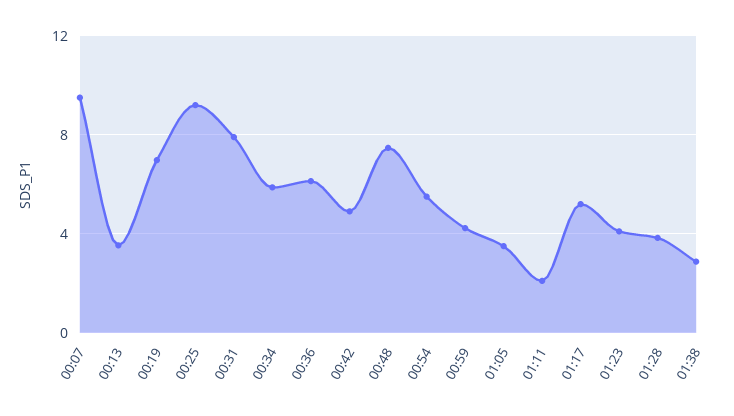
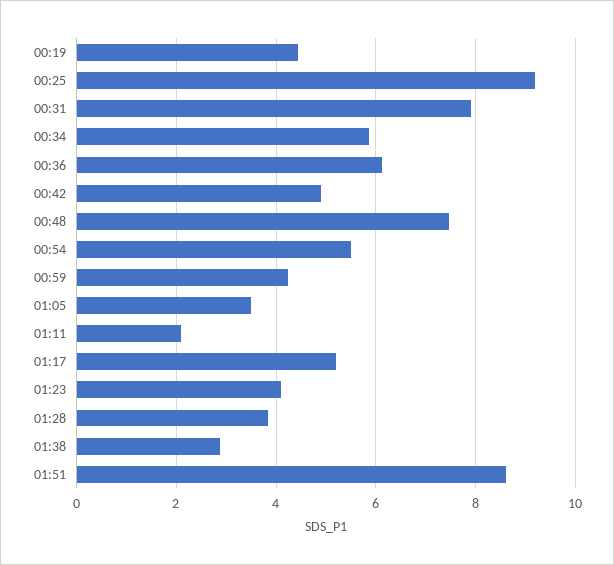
00:07: 9.5 -> none
00:13: 3.5 -> none
00:19: 7 -> 4.4
01:51: none -> 8.6

